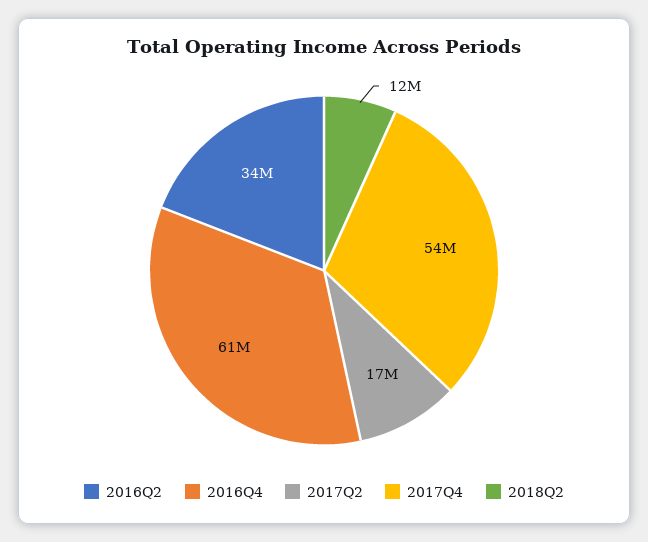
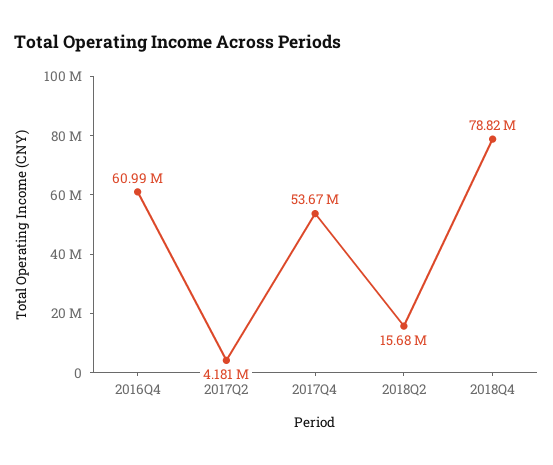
2016Q2: 34000000 -> none
2017Q2: 17000000 -> 4181000
2018Q2: 12000000 -> 15680000
2018Q4: none -> 78820000

